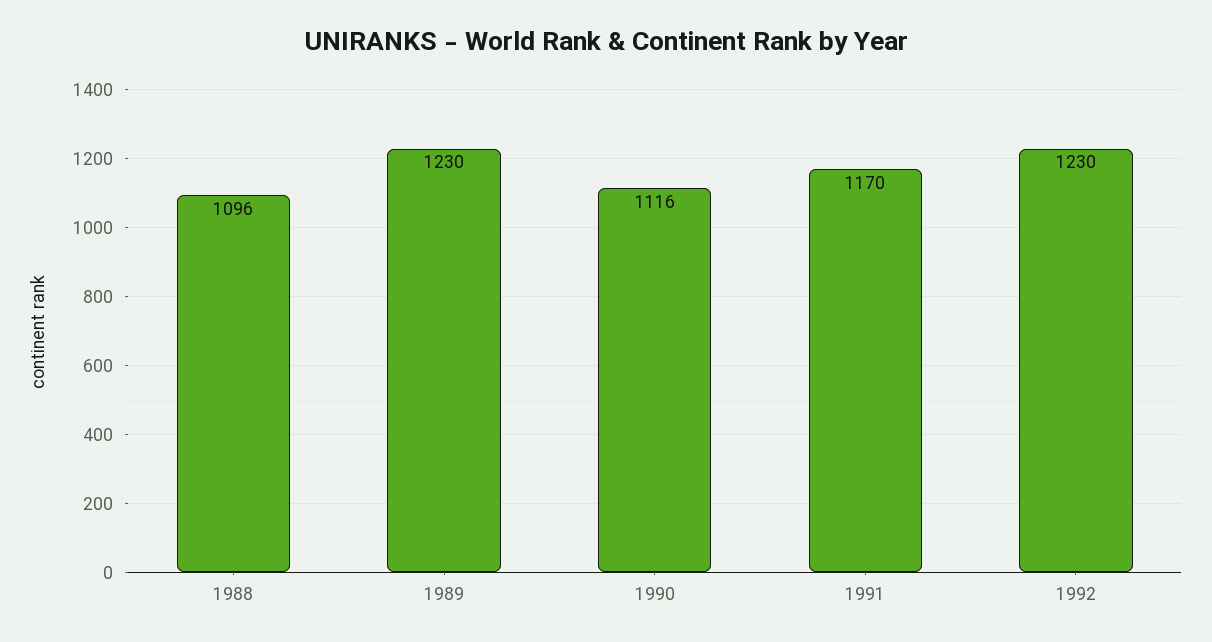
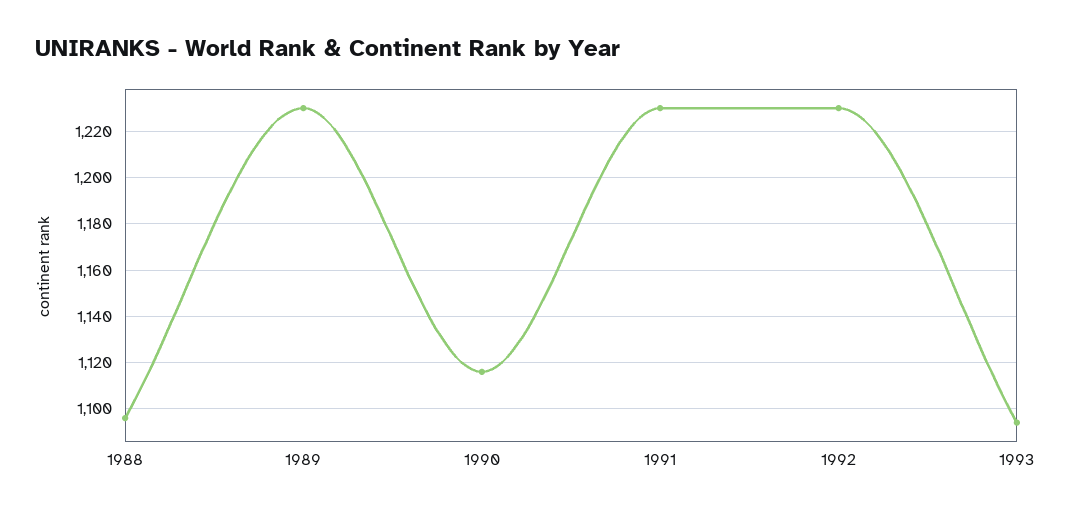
1991: 1170 -> 1230
1993: none -> 1095

